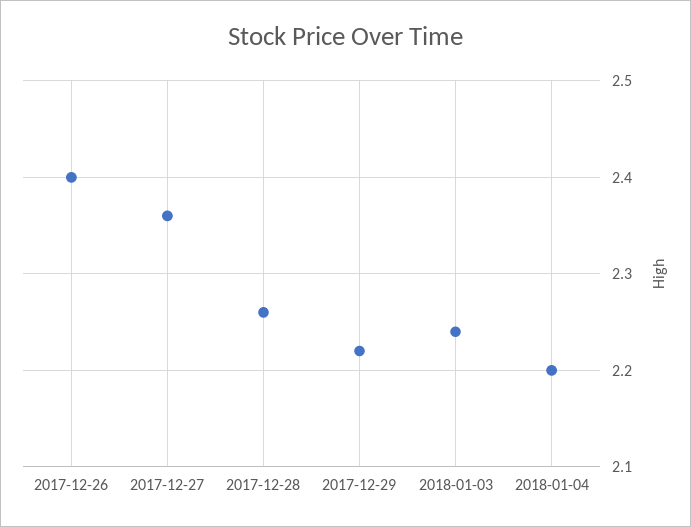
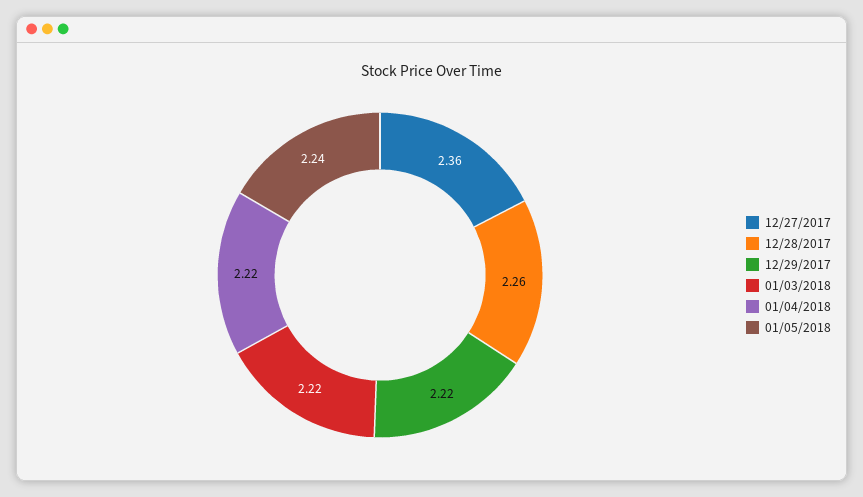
2017-12-26: 2.4 -> none
2018-01-03: 2.24 -> 2.22
2018-01-04: 2.2 -> 2.22
01/05/2018: none -> 2.24

